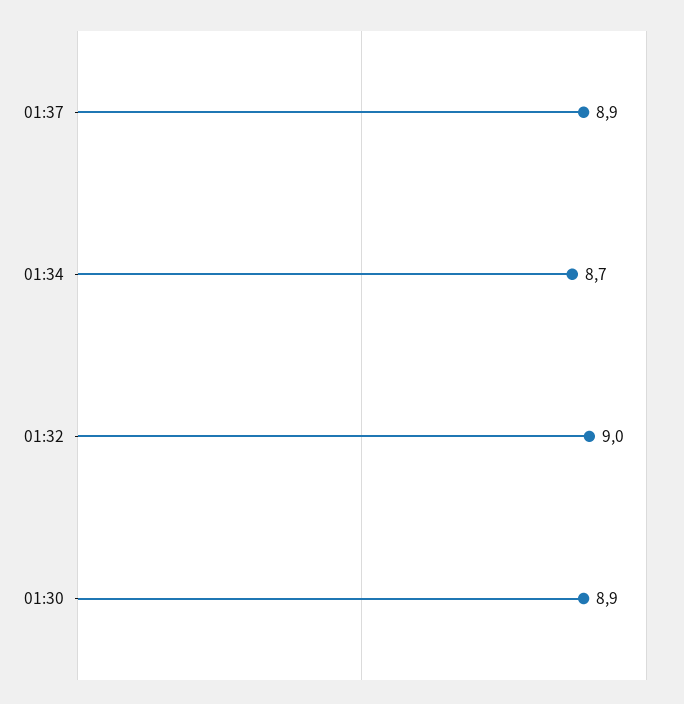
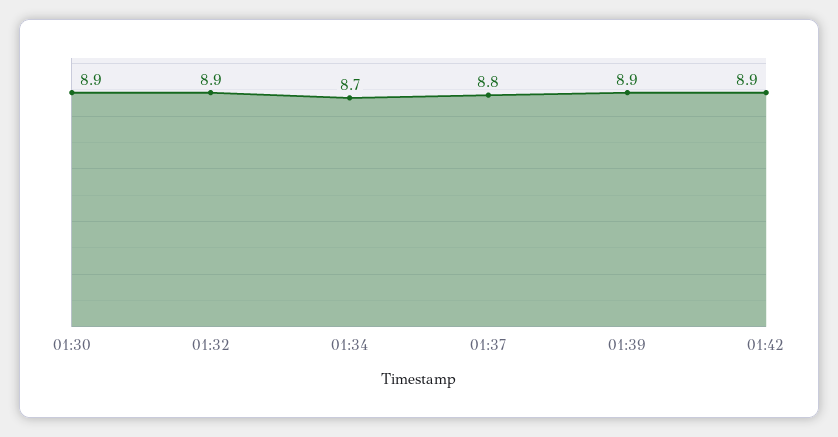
01:37: 8.9 -> 8.8
01:32: 9 -> 8.9
01:39: none -> 8.9
01:42: none -> 8.9

